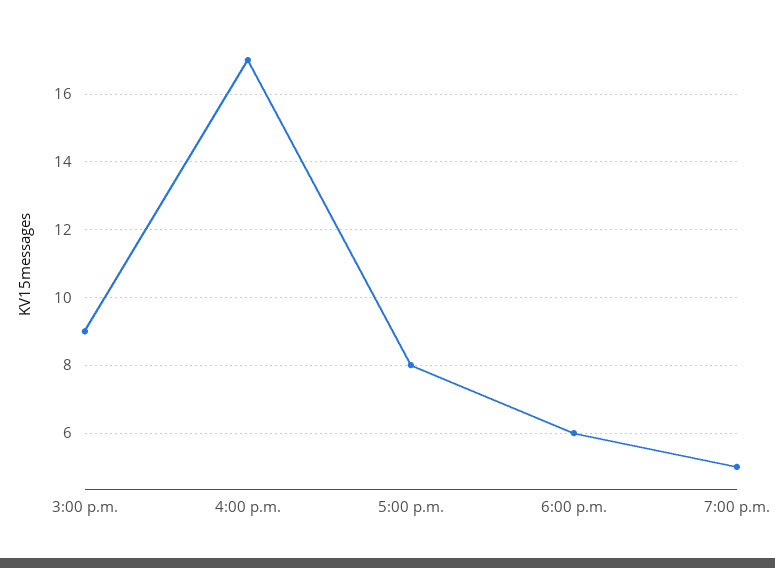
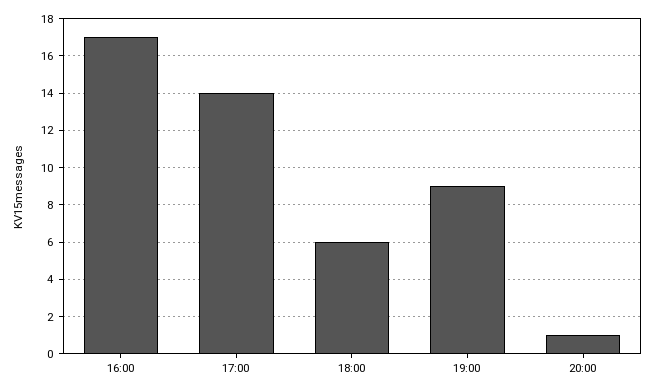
3:00 p.m.: 9 -> none
5:00 p.m.: 8 -> 14
7:00 p.m.: 5 -> 9
20:00: none -> 1

